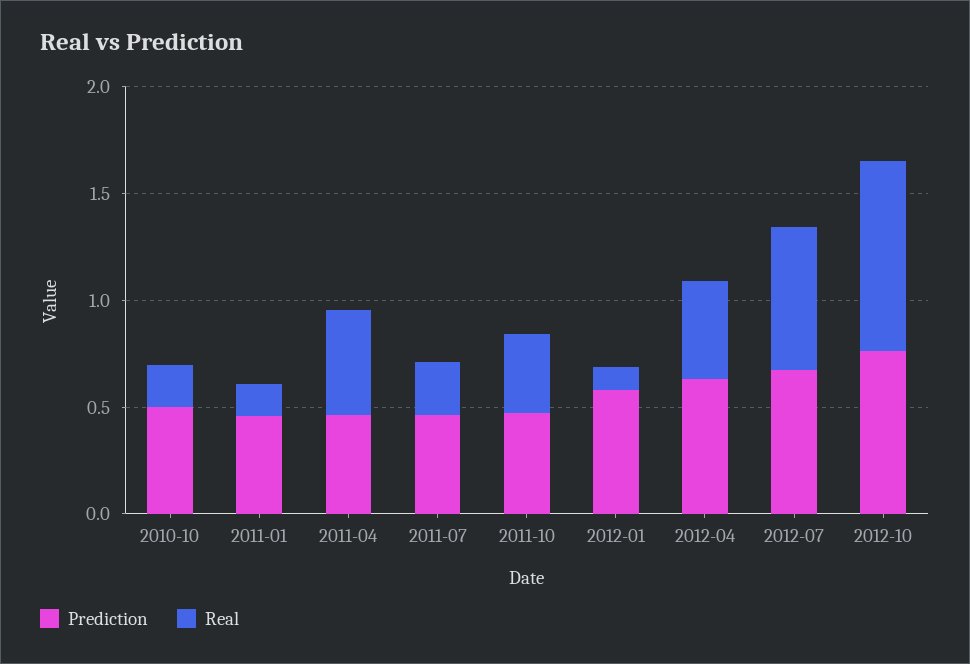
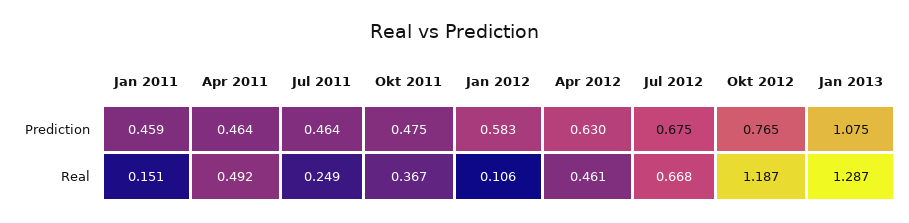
Prediction, 2010-10: 0.5 -> none
Real, 2010-10: 0.2 -> none
Real, 2012-10: 0.9 -> 1.187
Prediction, Jan 2013: none -> 1.075
Real, Jan 2013: none -> 1.287

